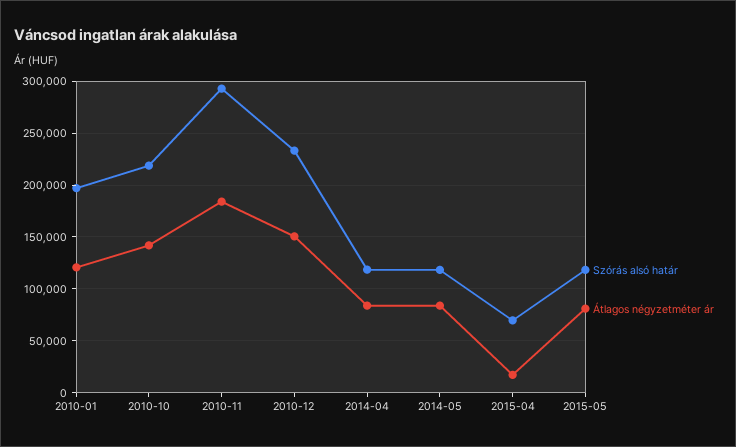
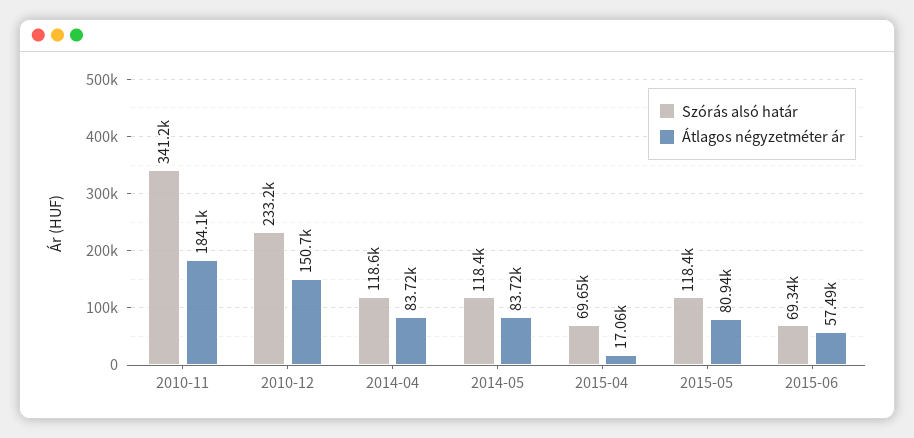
Szórás alsó határ, 2010-01: 200000 -> none
Átlagos négyzetméter ár, 2010-01: 120000 -> none
Szórás alsó határ, 2010-10: 220000 -> none
Átlagos négyzetméter ár, 2010-10: 140000 -> none
Szórás alsó határ, 2010-11: 290000 -> 341200
Szórás alsó határ, 2015-06: none -> 69340
Átlagos négyzetméter ár, 2015-06: none -> 57490

